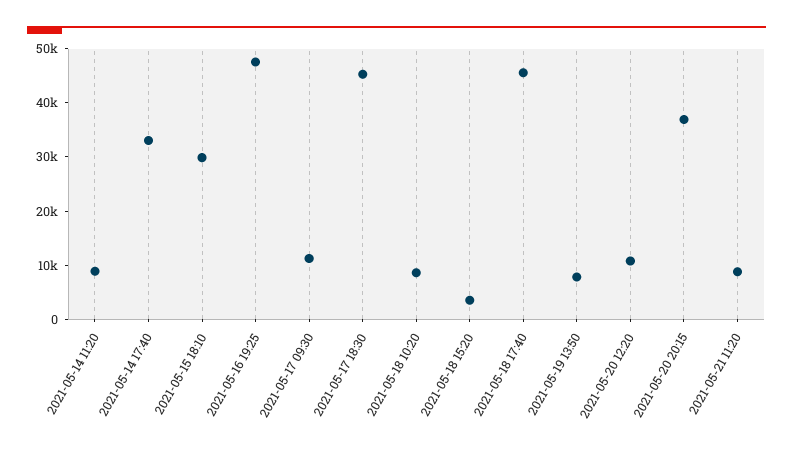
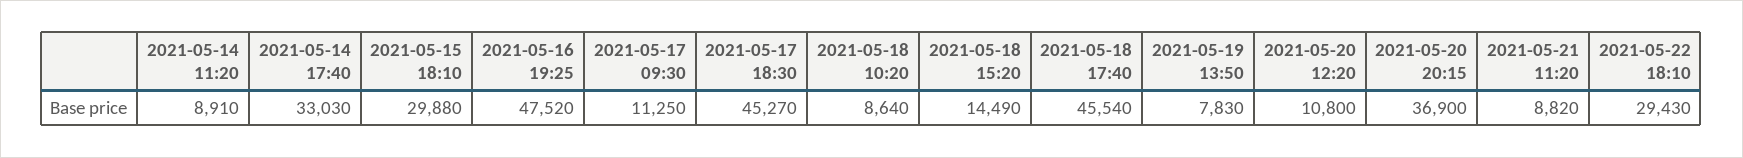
2021-05-18 15:20: 4000 -> 14490
2021-05-22 18:10: none -> 29430

